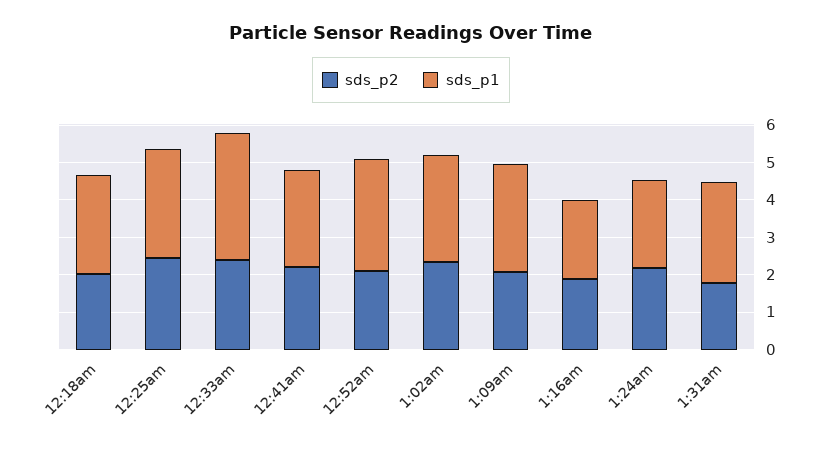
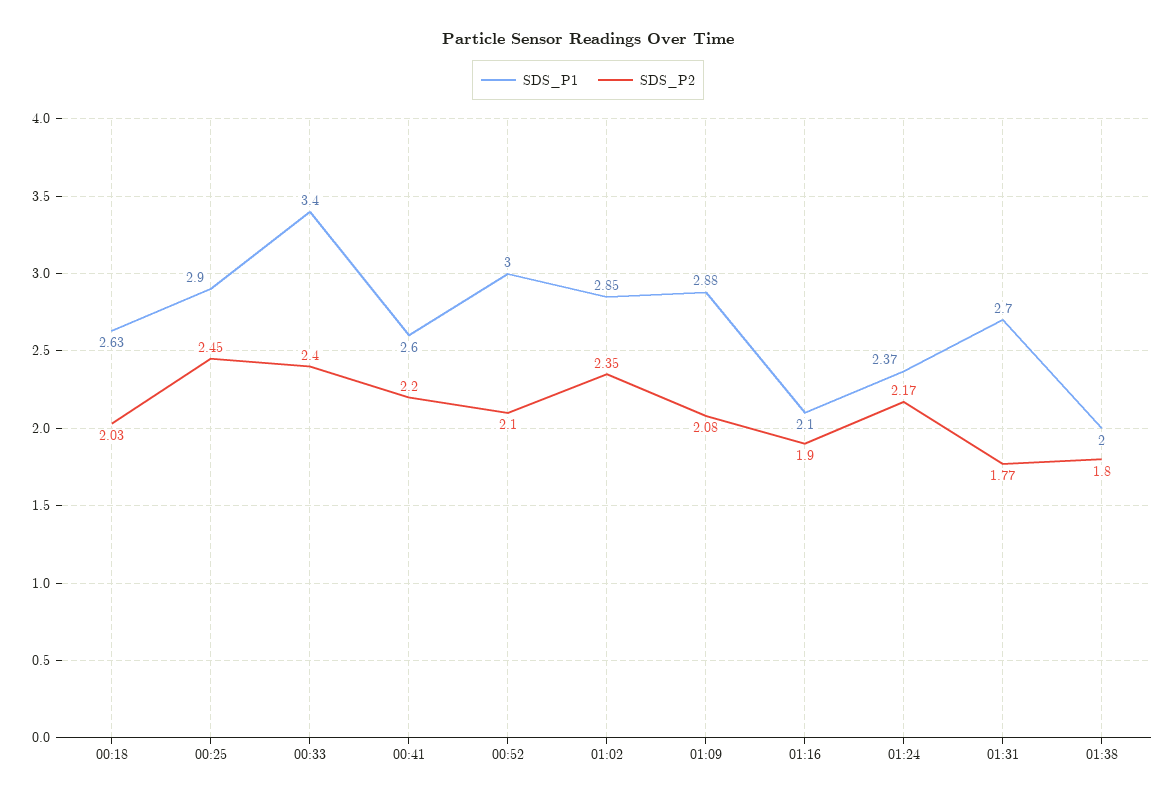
sds_p1, 01:38: none -> 2
sds_p2, 01:38: none -> 1.8

